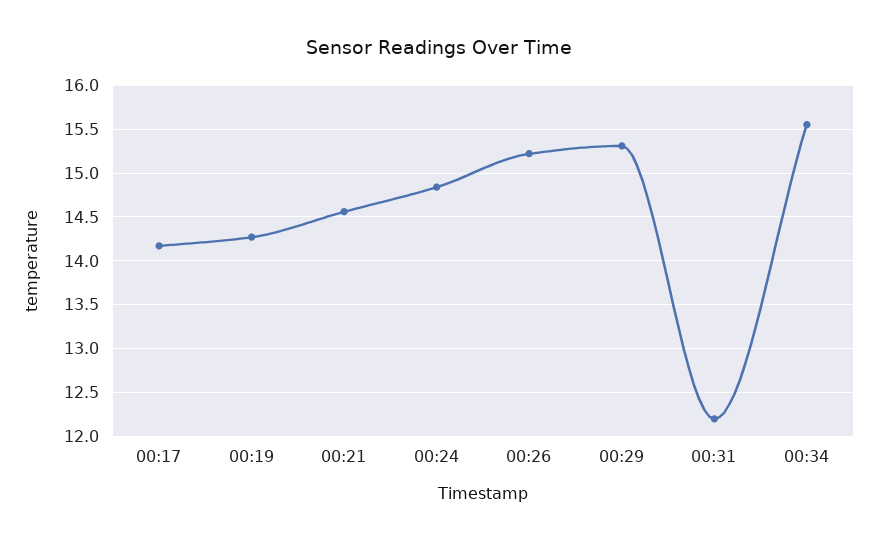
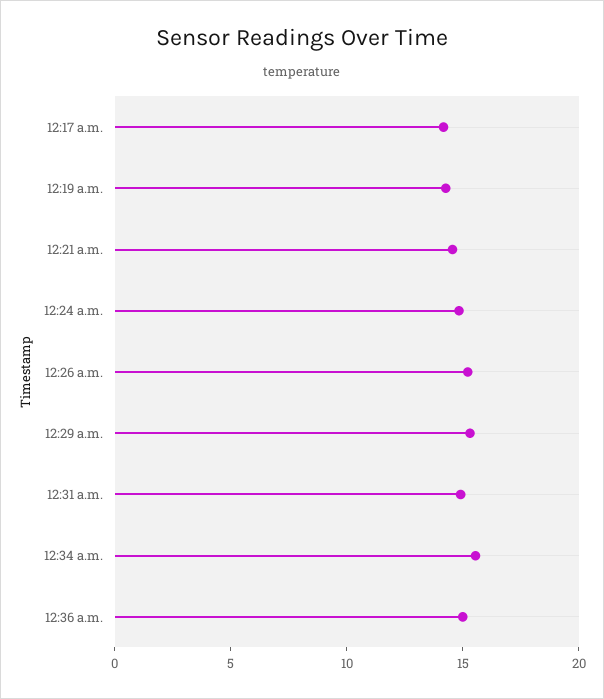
00:31: 12.2 -> 15
12:36 a.m.: none -> 15

